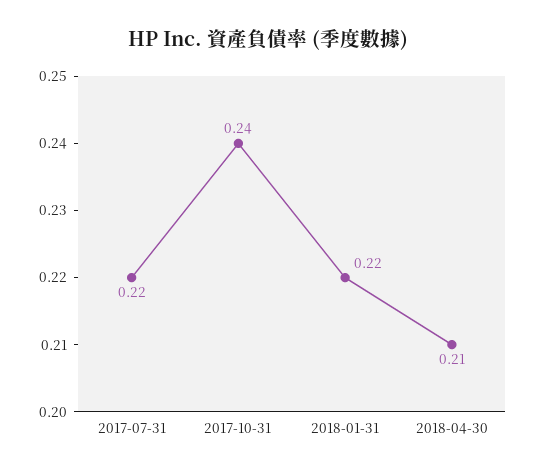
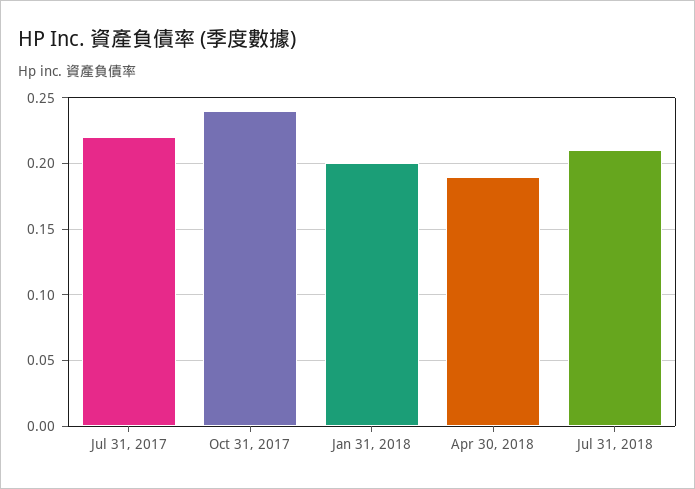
2018-01-31: 0.22 -> 0.2
2018-04-30: 0.21 -> 0.19
Jul 31, 2018: none -> 0.21

